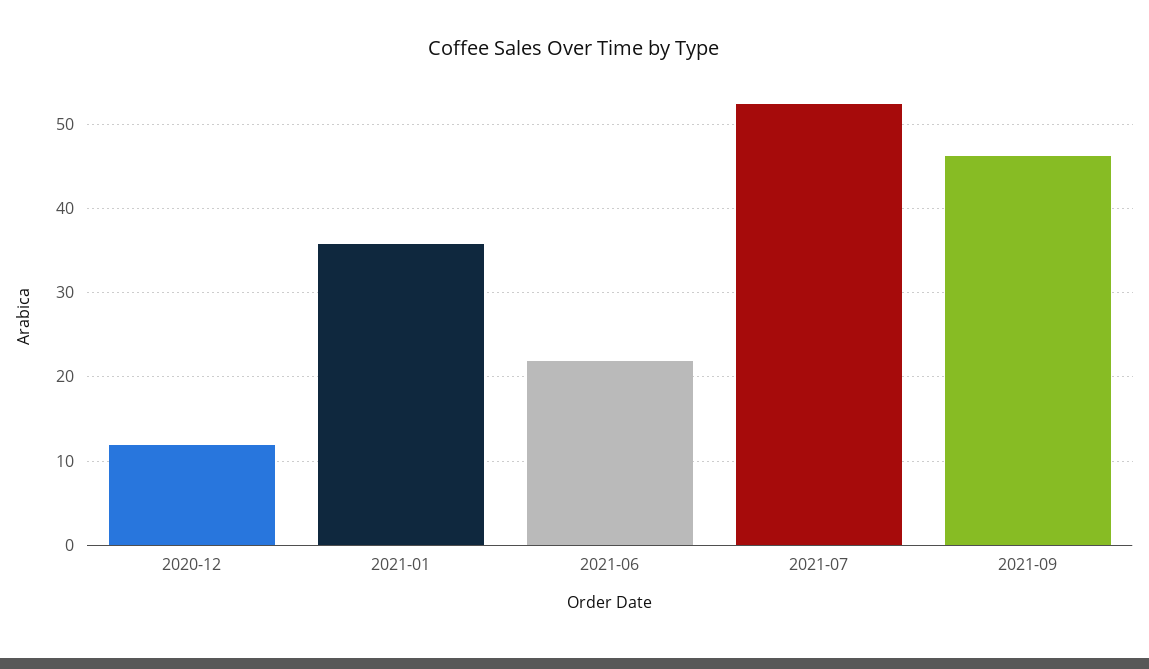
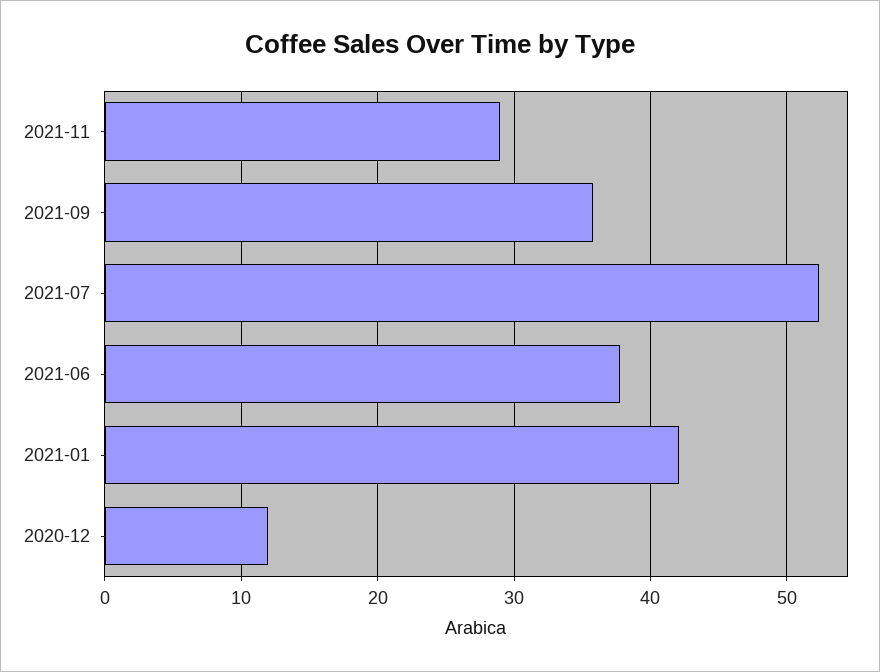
2021-01: 36 -> 42
2021-06: 22 -> 38
2021-09: 46 -> 36
2021-11: none -> 29

